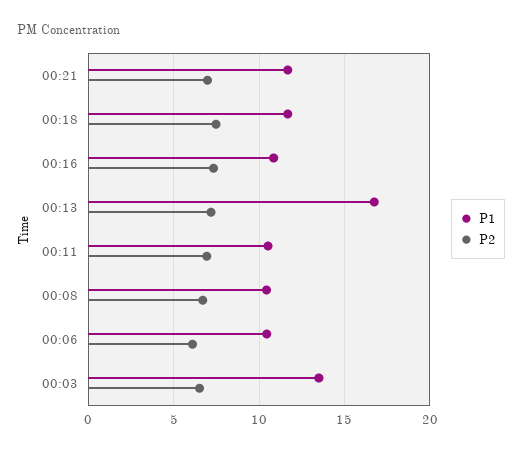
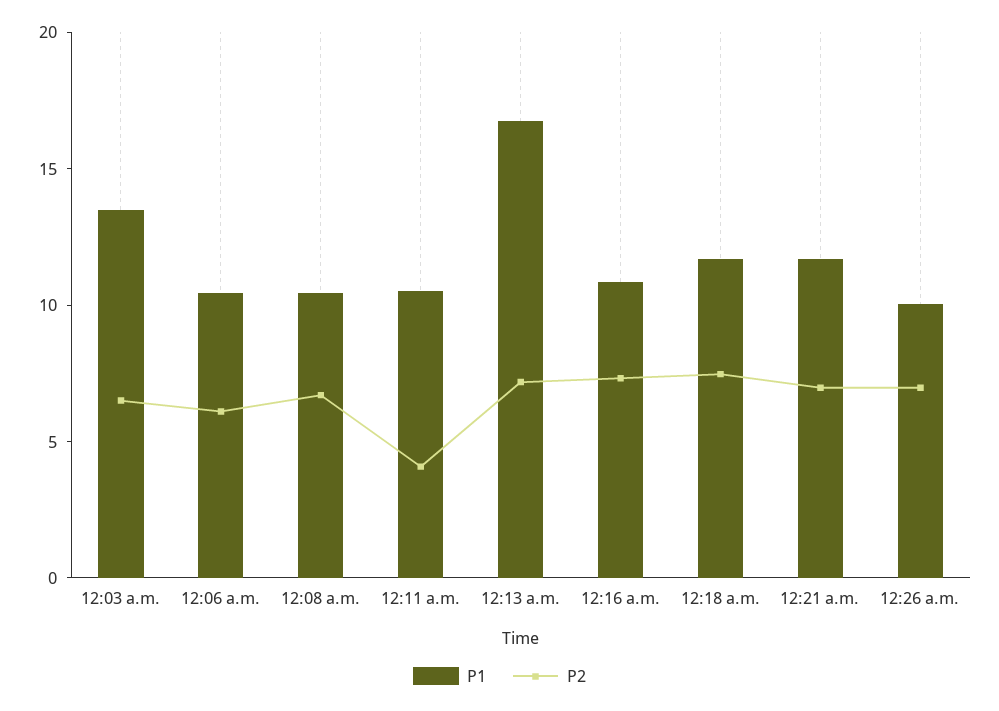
P2, 00:11: 7 -> 4
P1, 12:26 a.m.: none -> 10
P2, 12:26 a.m.: none -> 7

